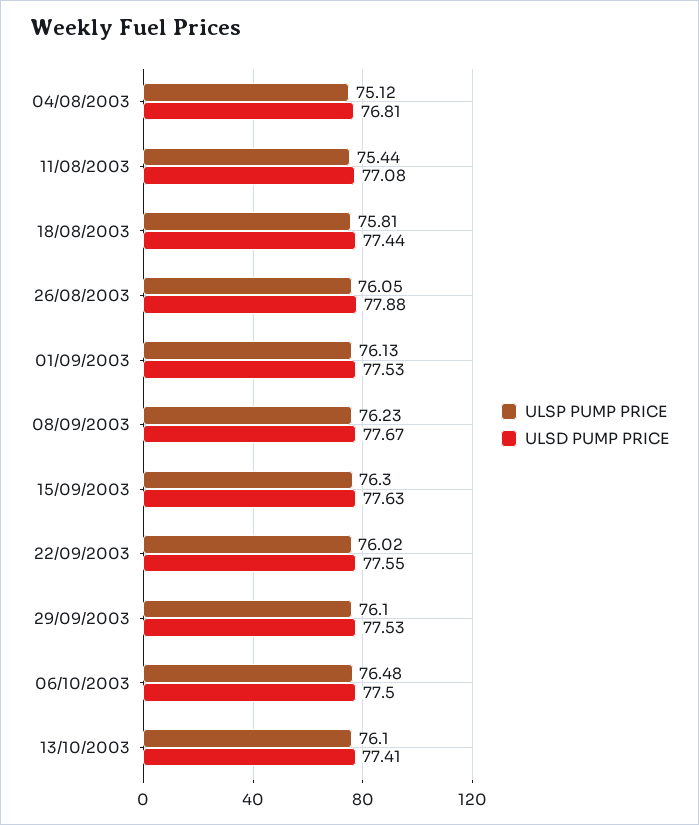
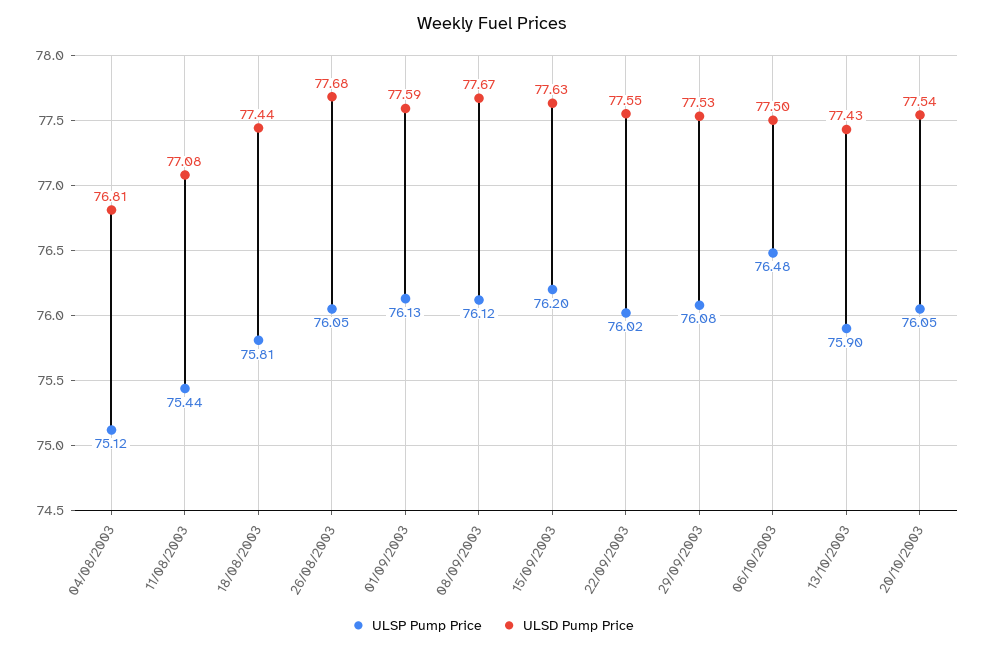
ULSD PUMP PRICE, 26/08/2003: 77.88 -> 77.68
ULSD PUMP PRICE, 01/09/2003: 77.53 -> 77.59
ULSP PUMP PRICE, 08/09/2003: 76.23 -> 76.12
ULSP PUMP PRICE, 15/09/2003: 76.3 -> 76.2
ULSP PUMP PRICE, 29/09/2003: 76.1 -> 76.08
ULSP PUMP PRICE, 13/10/2003: 76.1 -> 75.9
ULSD PUMP PRICE, 13/10/2003: 77.41 -> 77.43
ULSP PUMP PRICE, 20/10/2003: none -> 76.05
ULSD PUMP PRICE, 20/10/2003: none -> 77.54

